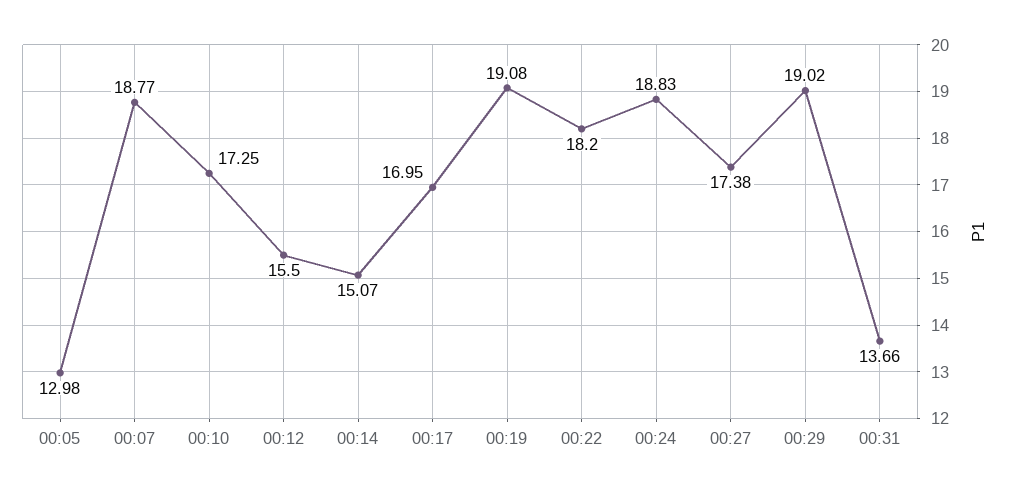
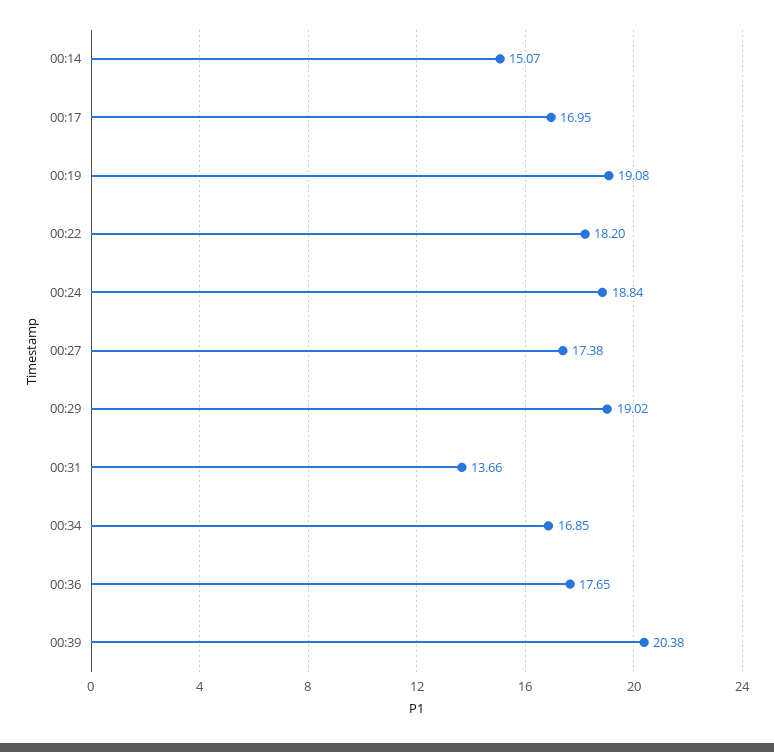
00:05: 12.98 -> none
00:07: 18.77 -> none
00:10: 17.25 -> none
00:12: 15.5 -> none
00:24: 18.83 -> 18.84
00:34: none -> 16.85
00:36: none -> 17.65
00:39: none -> 20.38

